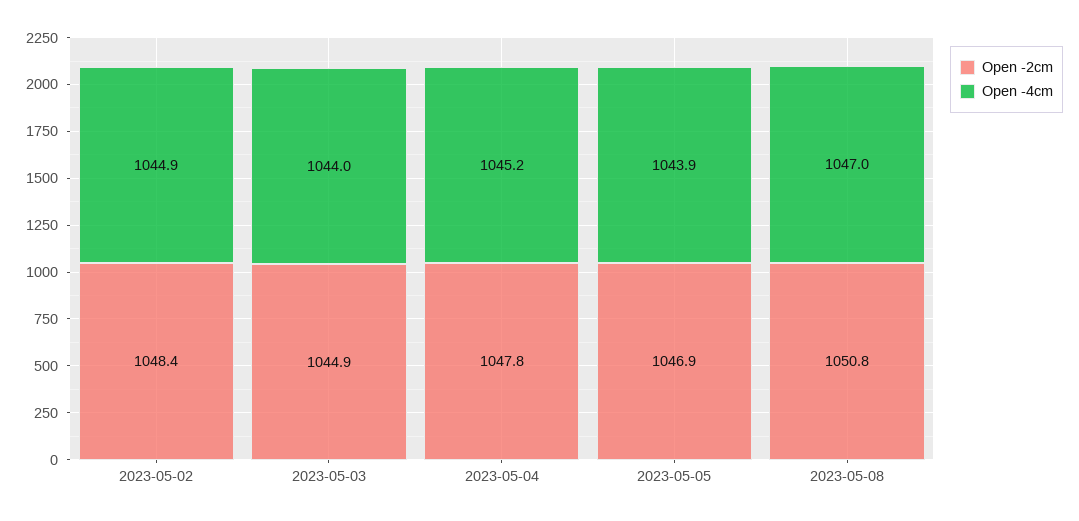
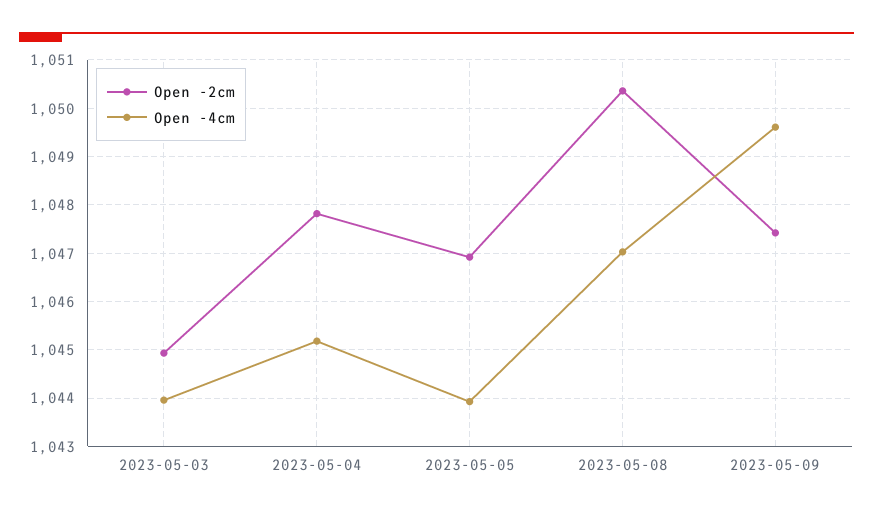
Open -2cm, 2023-05-02: 1048.4 -> none
Open -4cm, 2023-05-02: 1044.9 -> none
Open -2cm, 2023-05-08: 1050.8 -> 1050.4
Open -2cm, 2023-05-09: none -> 1047.4
Open -4cm, 2023-05-09: none -> 1049.6

